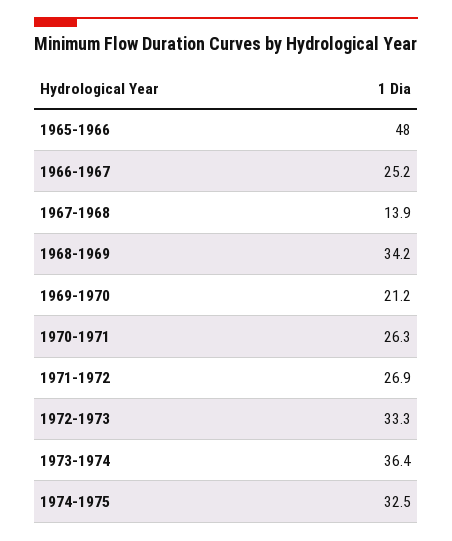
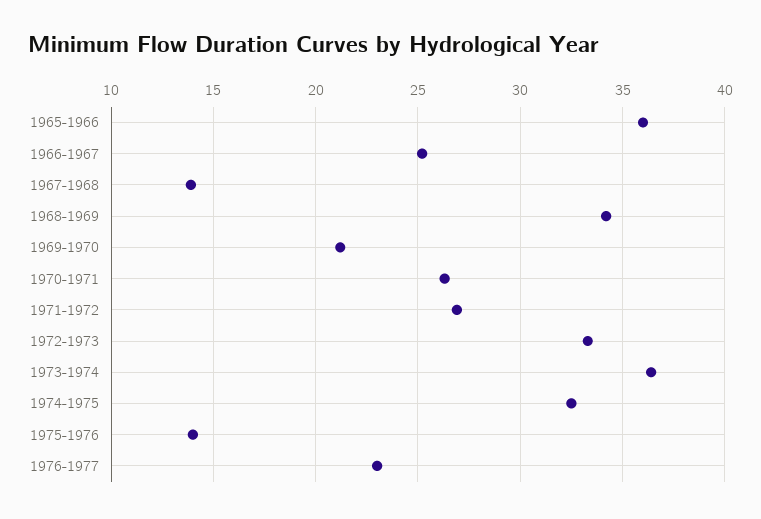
1965-1966: 48 -> 36
1975-1976: none -> 14
1976-1977: none -> 23

